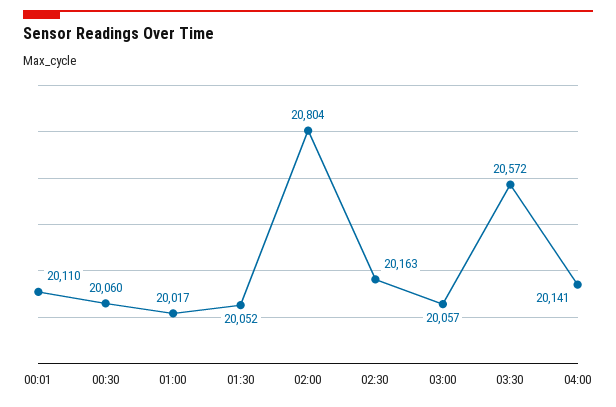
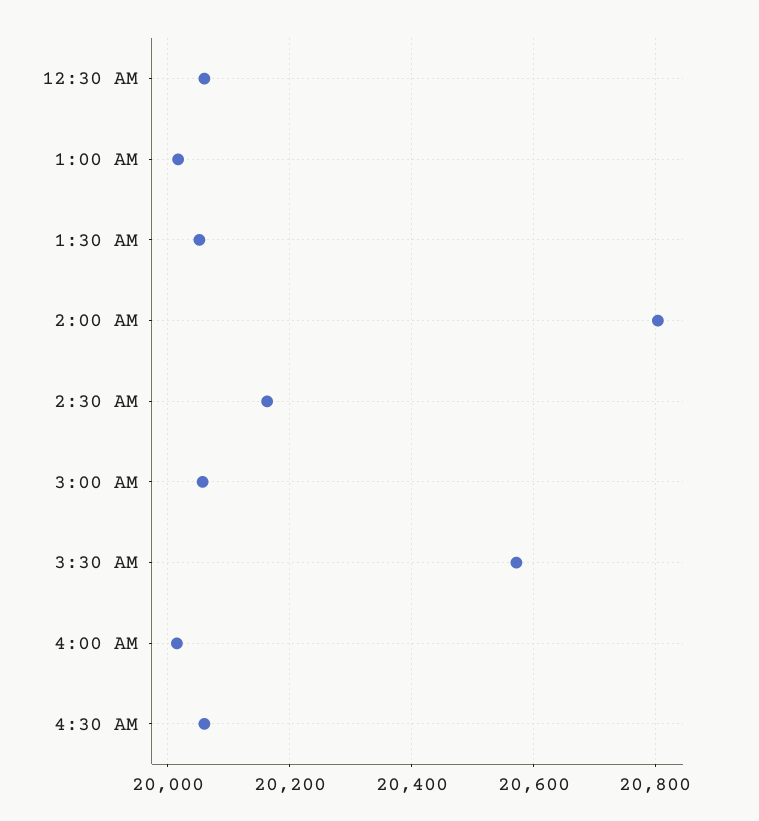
00:01: 20110 -> none
04:00: 20141 -> 20020
4:30 AM: none -> 20060

